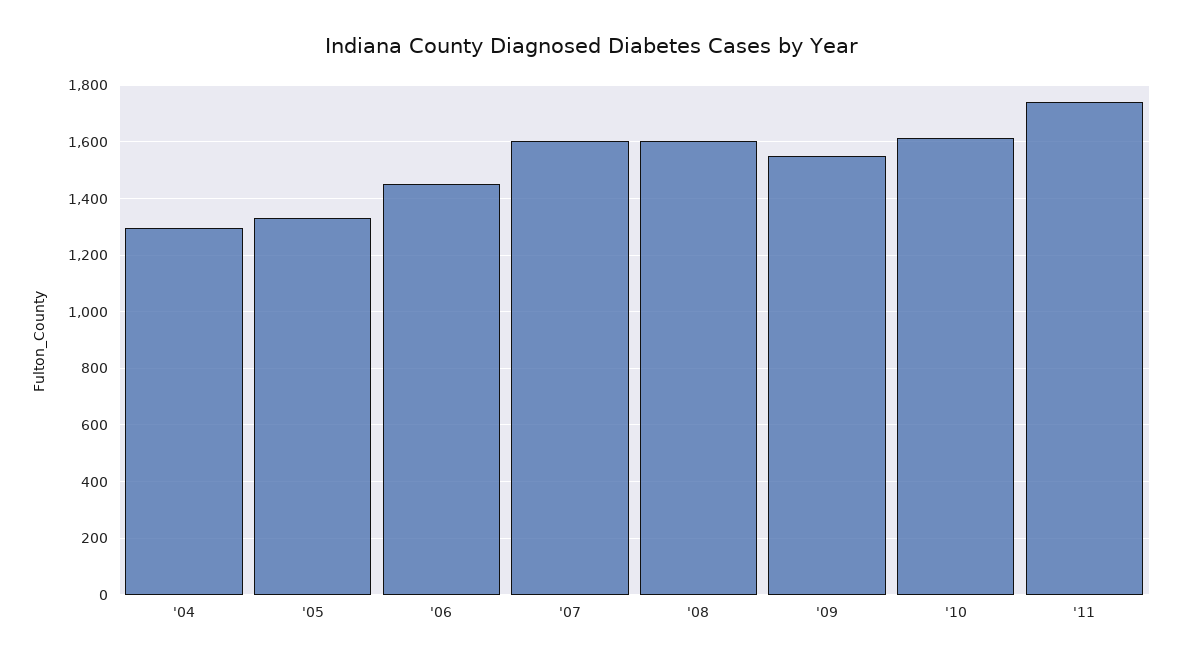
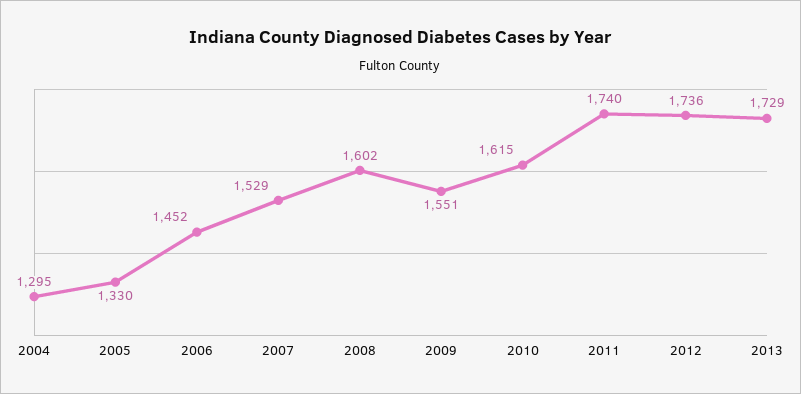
'07: 1600 -> 1529
2012: none -> 1736
2013: none -> 1729

